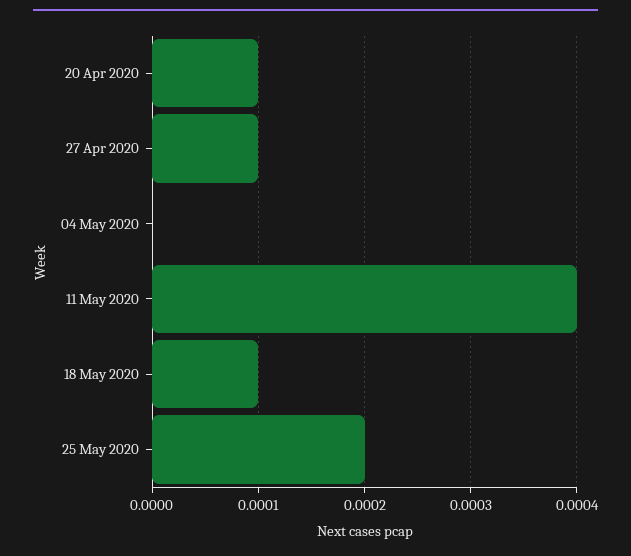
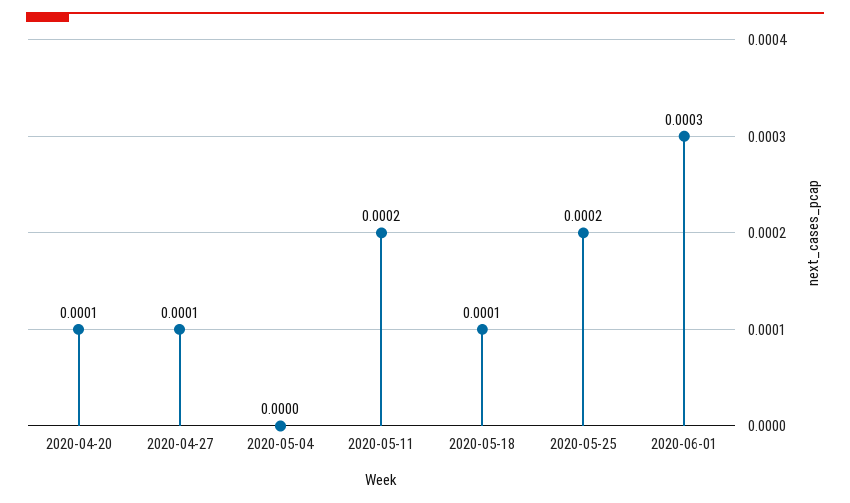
11 May 2020: 0.0004 -> 0.0002
2020-06-01: none -> 0.0003

